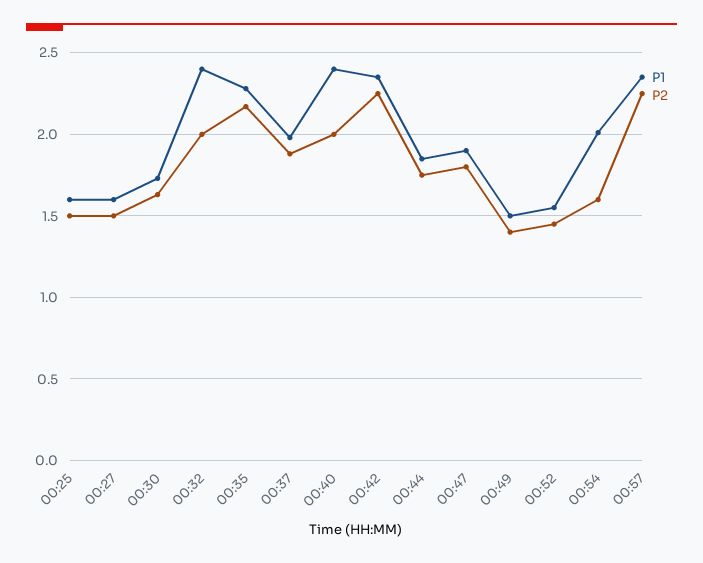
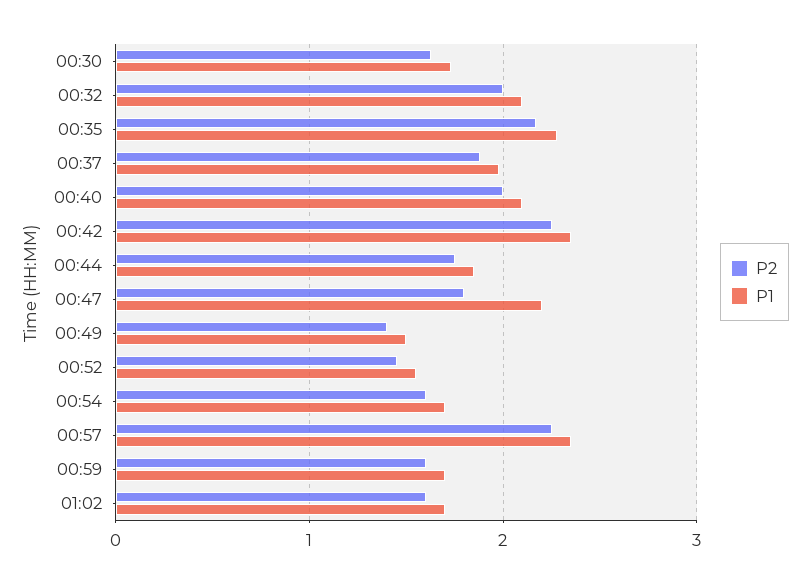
P1, 00:25: 1.6 -> none
P2, 00:25: 1.5 -> none
P1, 00:27: 1.6 -> none
P2, 00:27: 1.5 -> none
P1, 00:32: 2.4 -> 2.1
P1, 00:40: 2.4 -> 2.1
P1, 00:47: 1.9 -> 2.2
P1, 00:54: 2 -> 1.7
P2, 00:59: none -> 1.6
P1, 00:59: none -> 1.7
P2, 01:02: none -> 1.6
P1, 01:02: none -> 1.7

